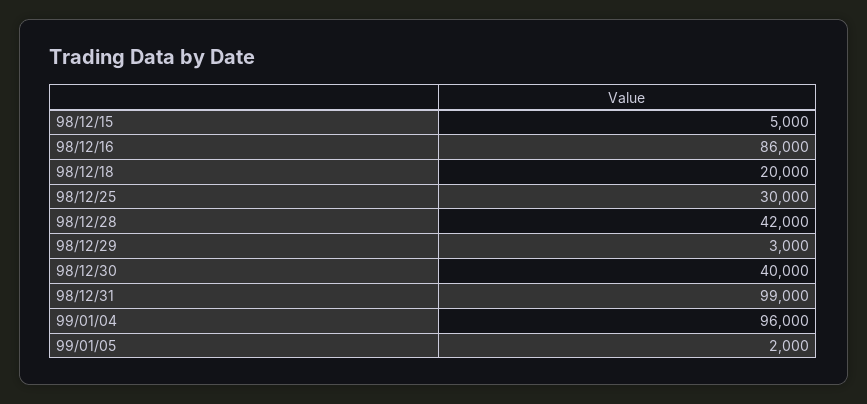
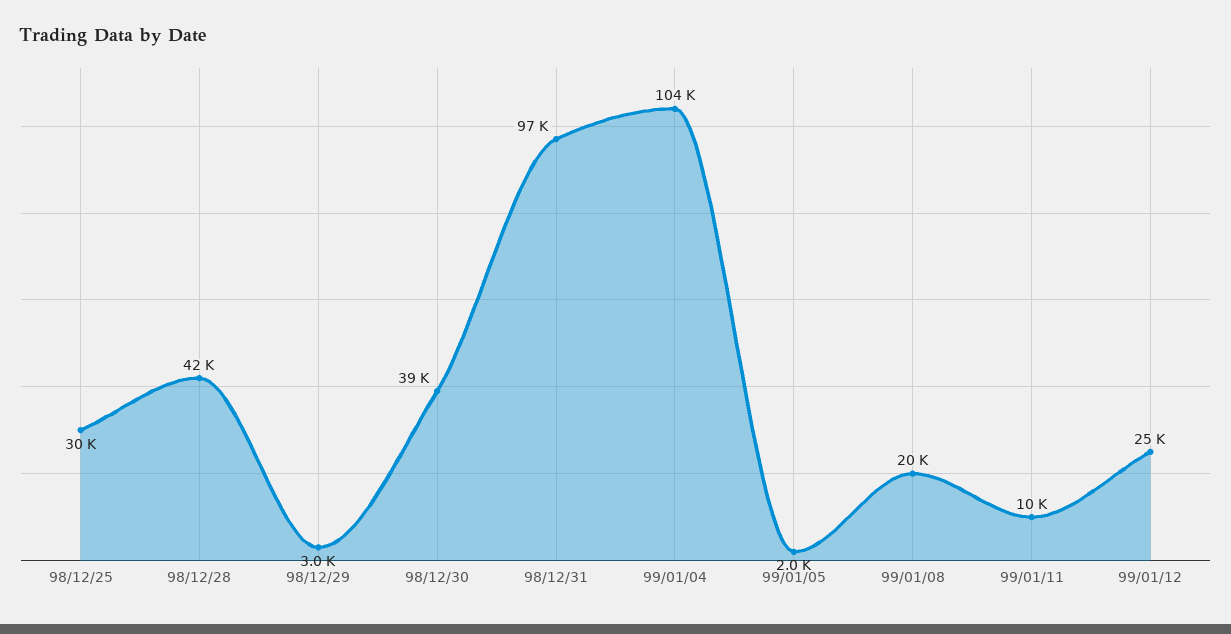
98/12/15: 5000 -> none
98/12/16: 86000 -> none
98/12/18: 20000 -> none
98/12/30: 40000 -> 39000
98/12/31: 99000 -> 97000
99/01/04: 96000 -> 104000
99/01/08: none -> 20000
99/01/11: none -> 10000
99/01/12: none -> 25000

